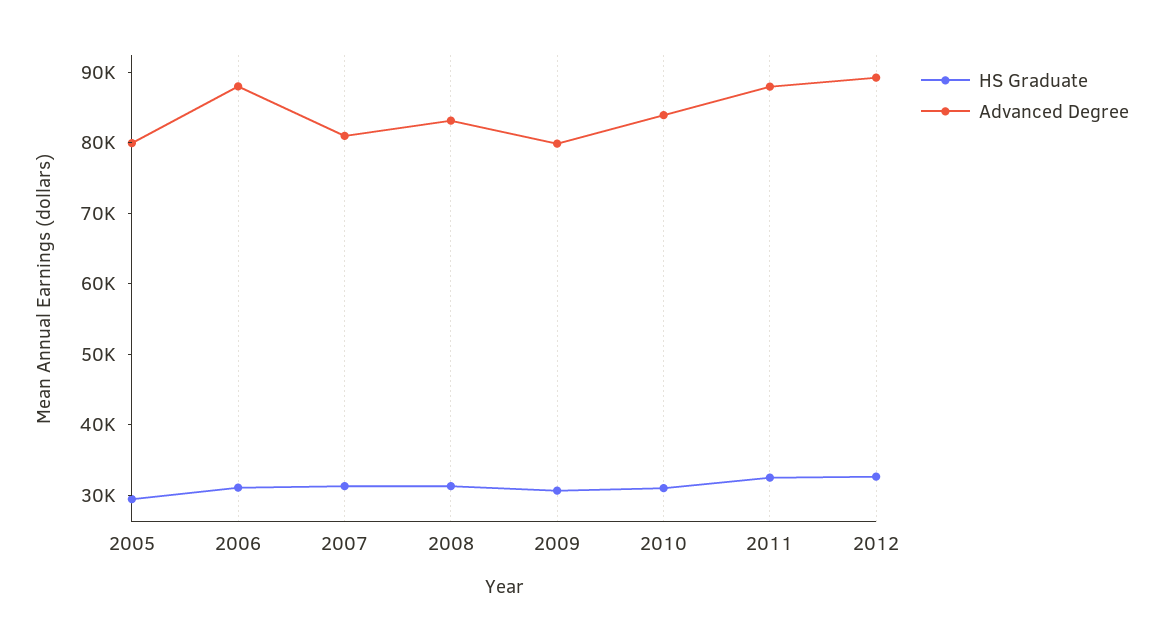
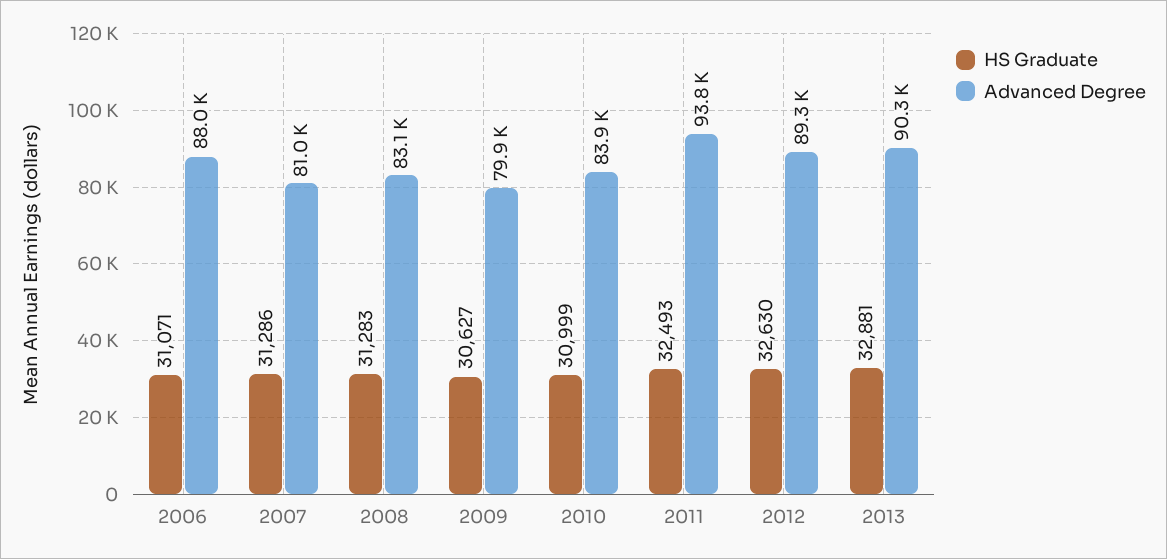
HS Graduate, 2005: 30000 -> none
Advanced Degree, 2005: 80000 -> none
Advanced Degree, 2011: 88000 -> 93800
HS Graduate, 2013: none -> 32881
Advanced Degree, 2013: none -> 90300

